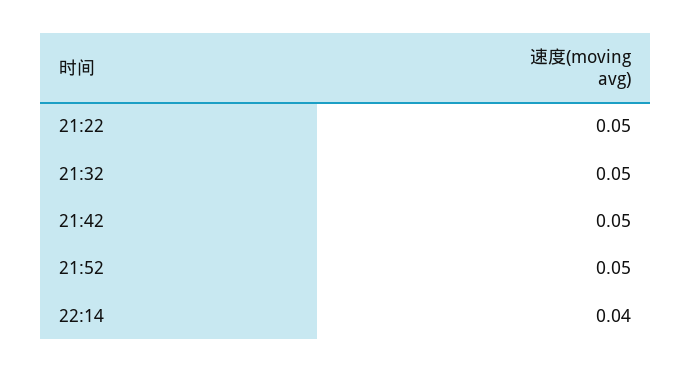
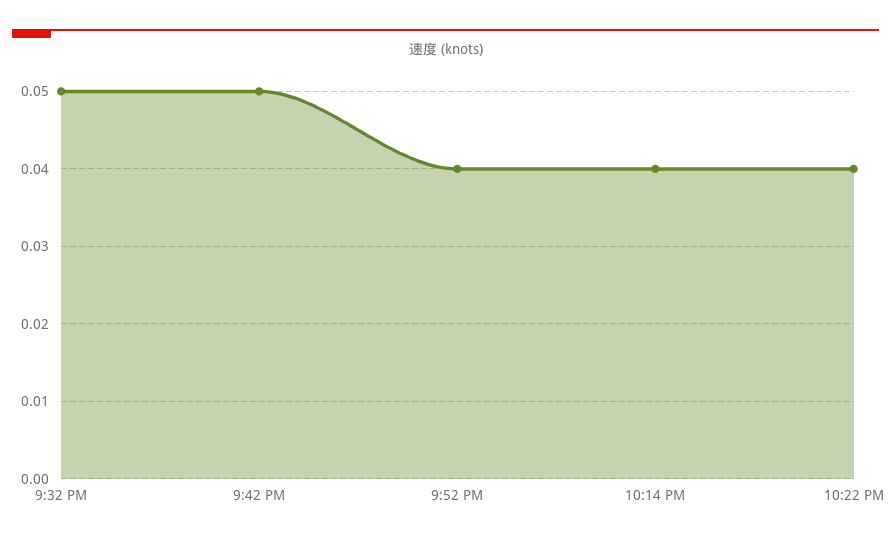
21:22: 0.05 -> none
21:52: 0.05 -> 0.04
10:22 PM: none -> 0.04

